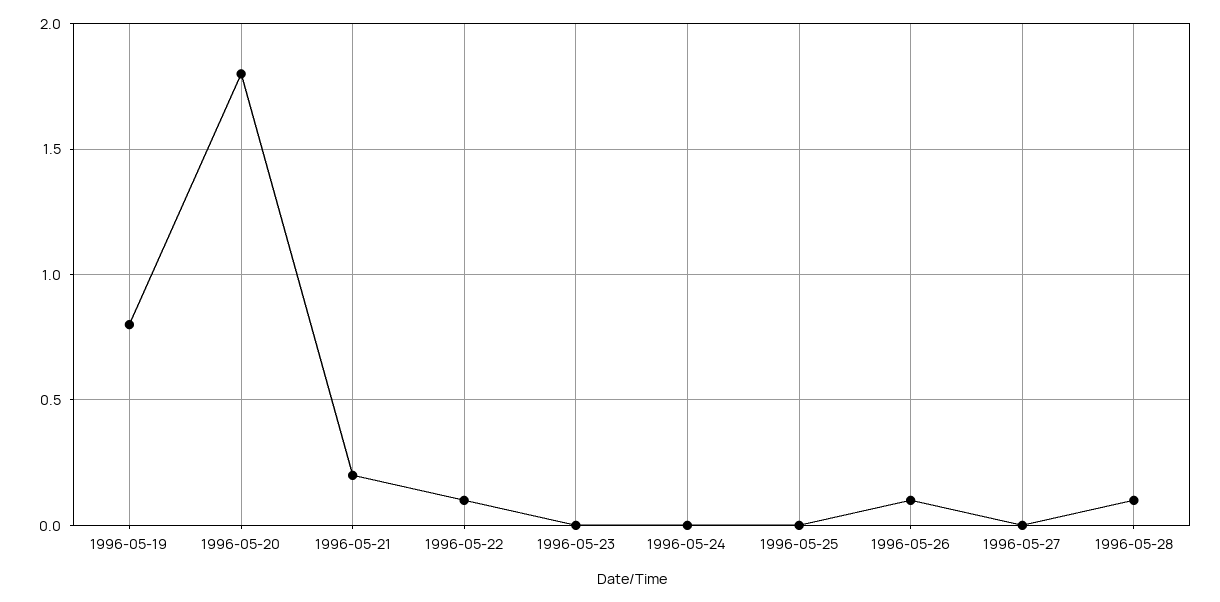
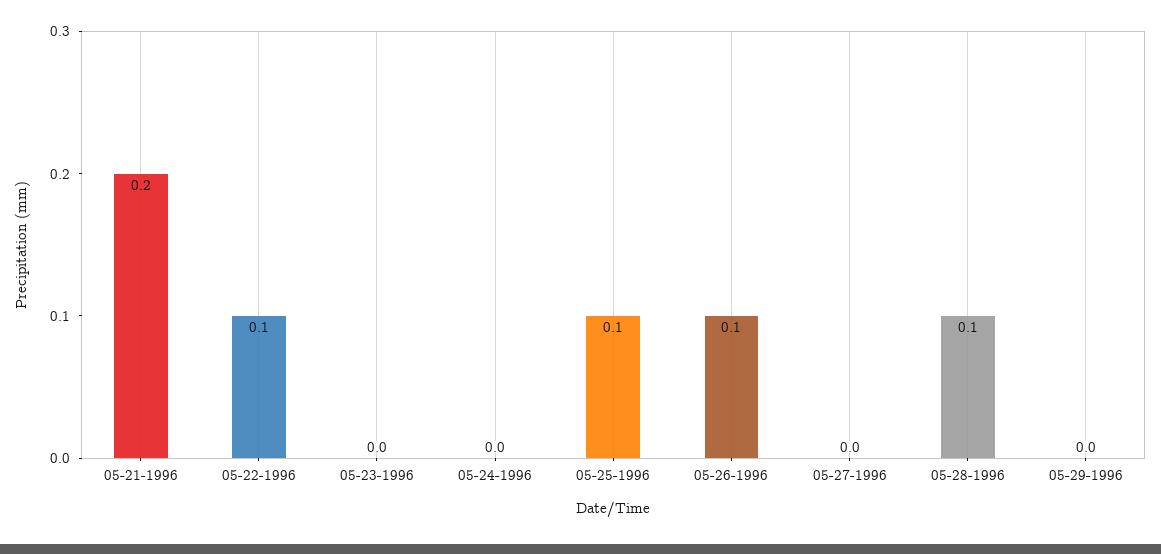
1996-05-19: 0.8 -> none
1996-05-20: 1.8 -> none
1996-05-25: 0 -> 0.1
05-29-1996: none -> 0

